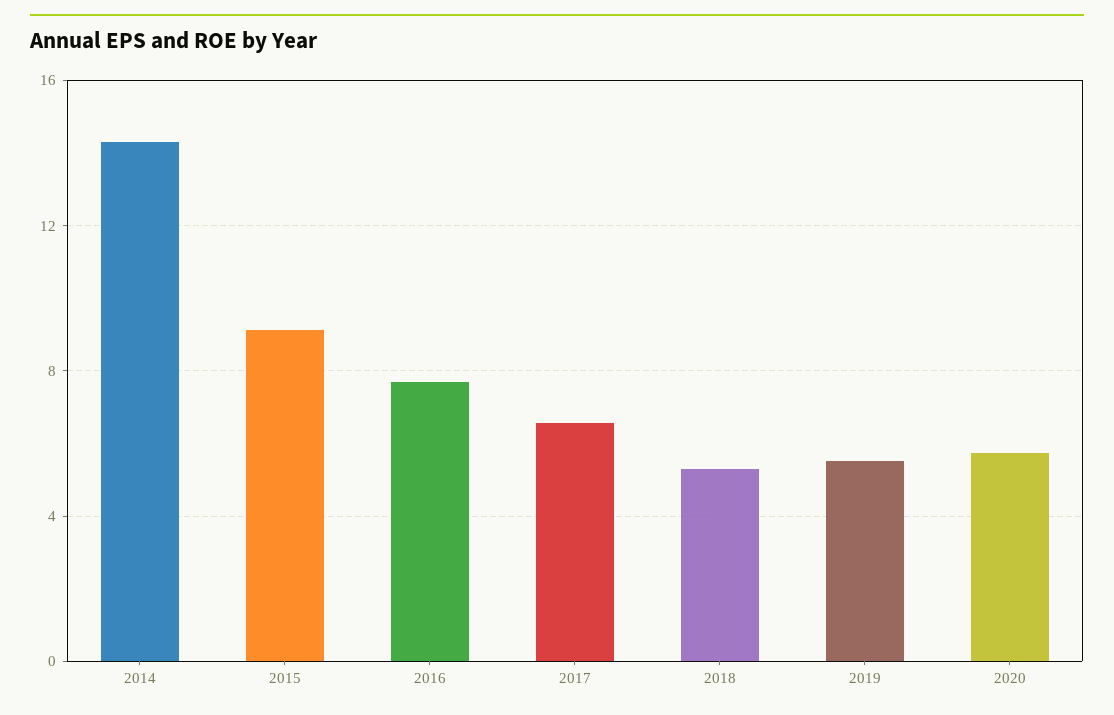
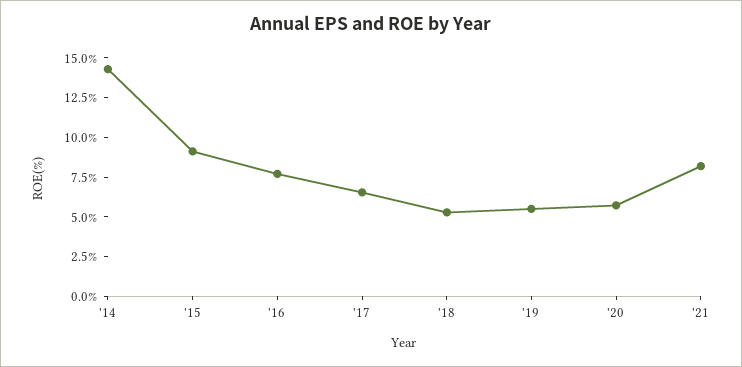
'21: none -> 7.5

